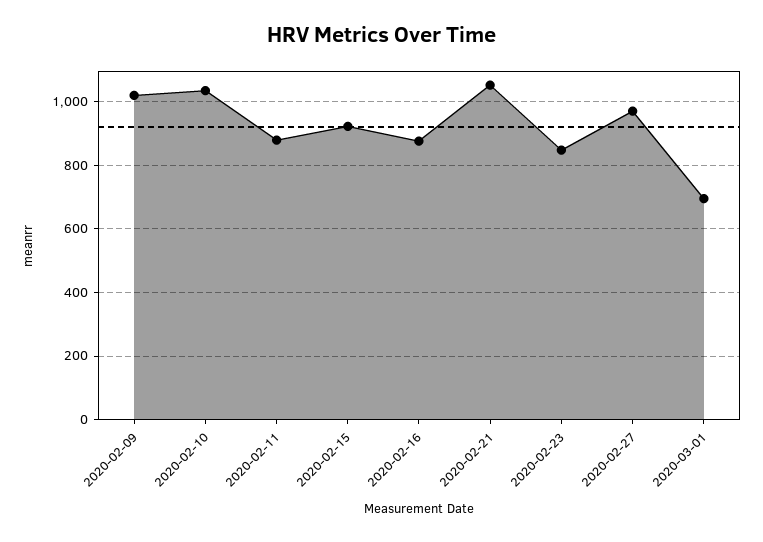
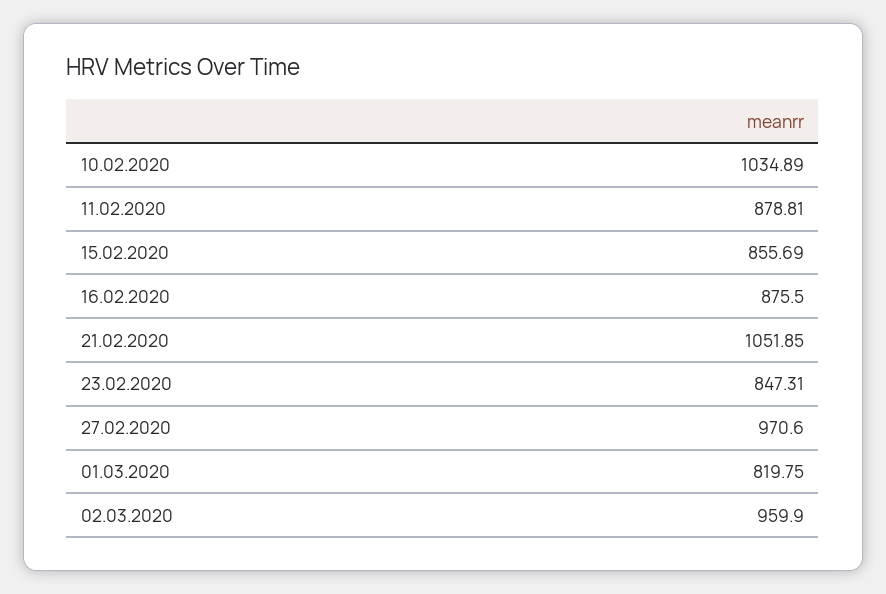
2020-02-09: 1020 -> none
2020-02-15: 920 -> 855.69
2020-03-01: 700 -> 819.75
02.03.2020: none -> 959.9

